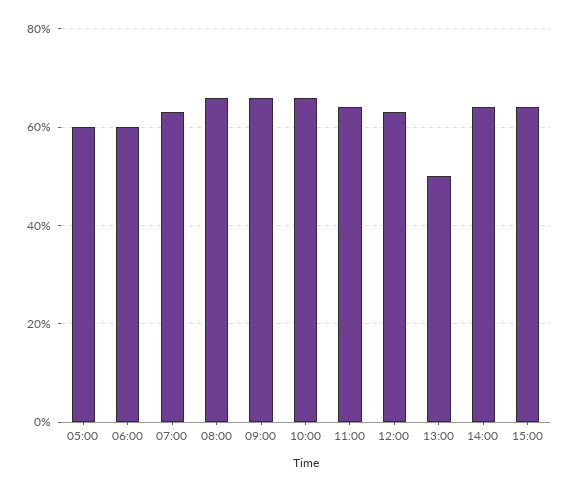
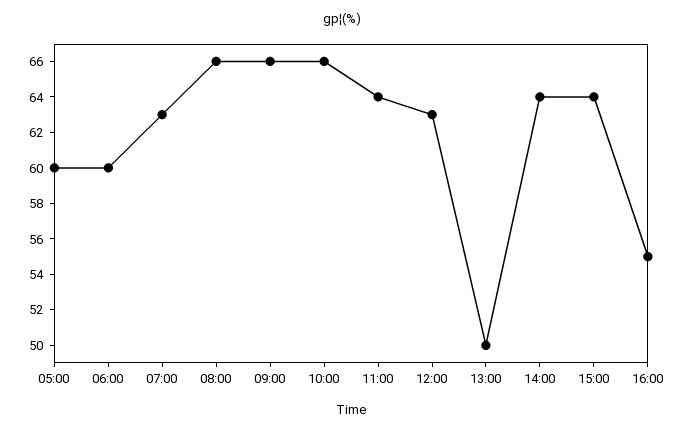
16:00: none -> 55

